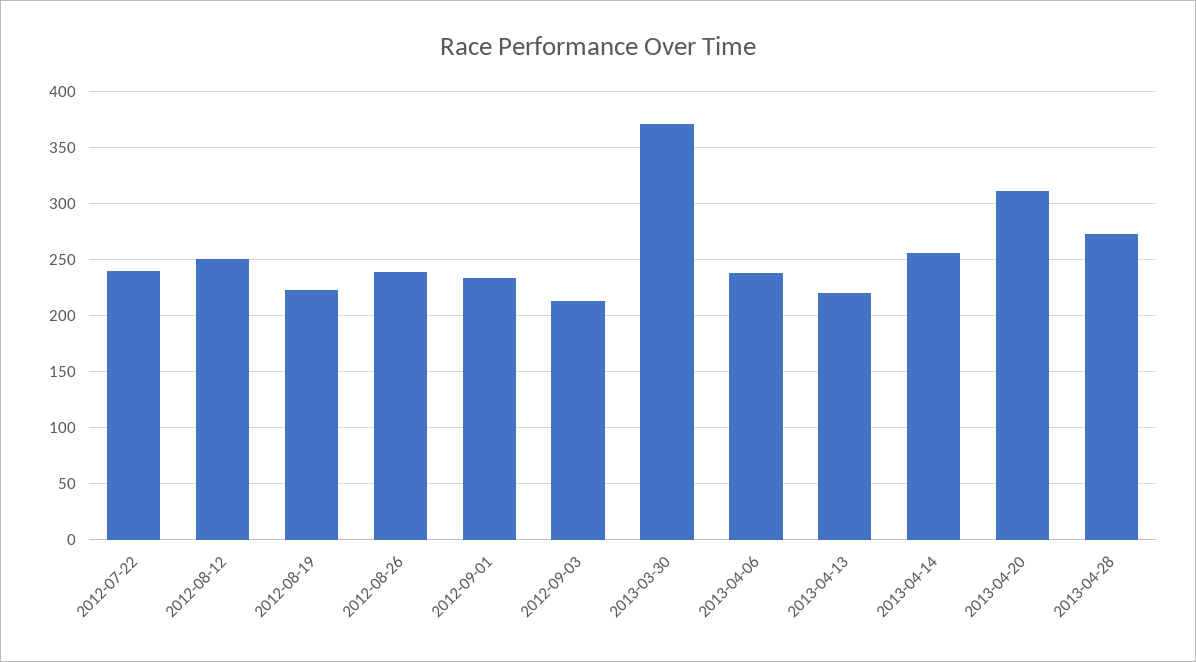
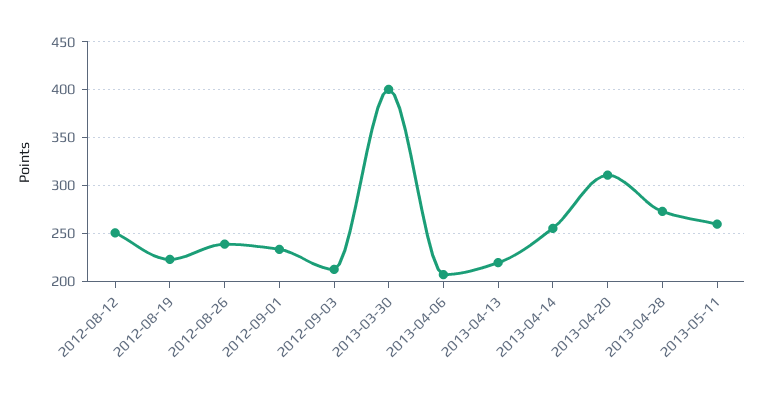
2012-07-22: 240 -> none
2013-03-30: 370 -> 400
2013-04-06: 240 -> 210
2013-05-11: none -> 260

